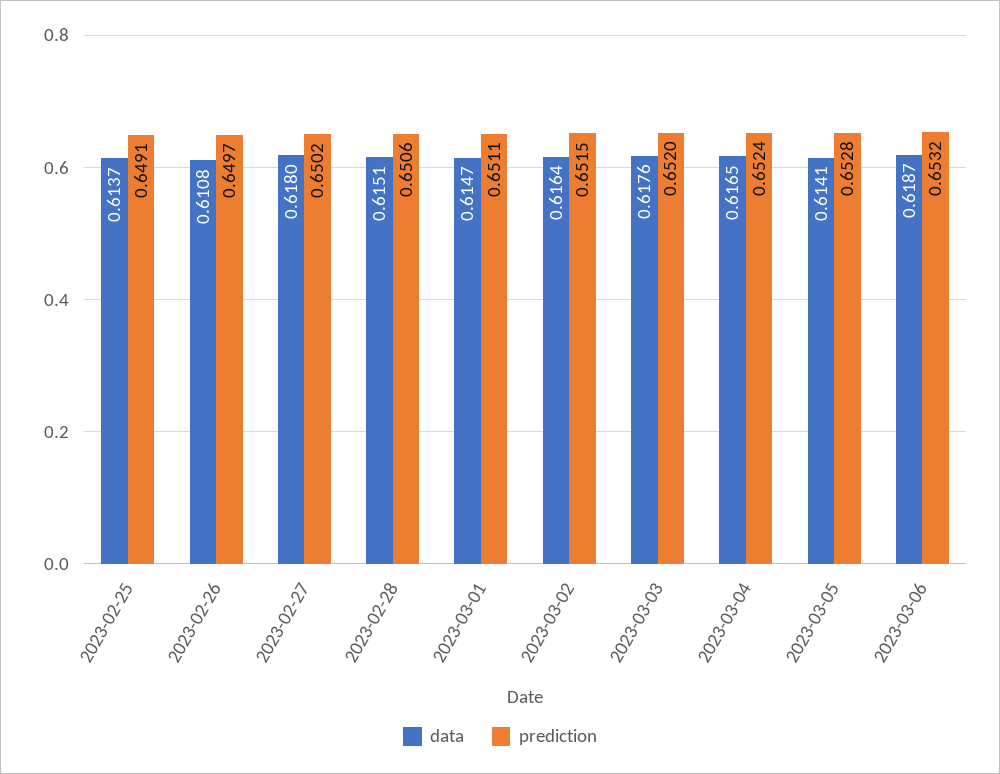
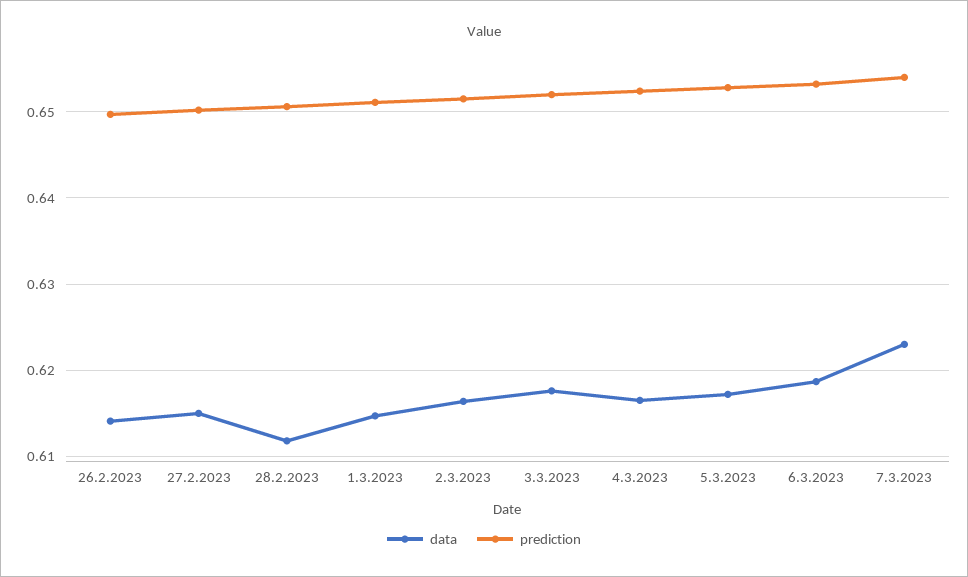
data, 2023-02-25: 0.6137 -> none
prediction, 2023-02-25: 0.6491 -> none
data, 2023-02-26: 0.6108 -> 0.614
data, 2023-02-27: 0.618 -> 0.615
data, 2023-02-28: 0.6151 -> 0.612
data, 2023-03-05: 0.6141 -> 0.617
data, 7.3.2023: none -> 0.623
prediction, 7.3.2023: none -> 0.654

